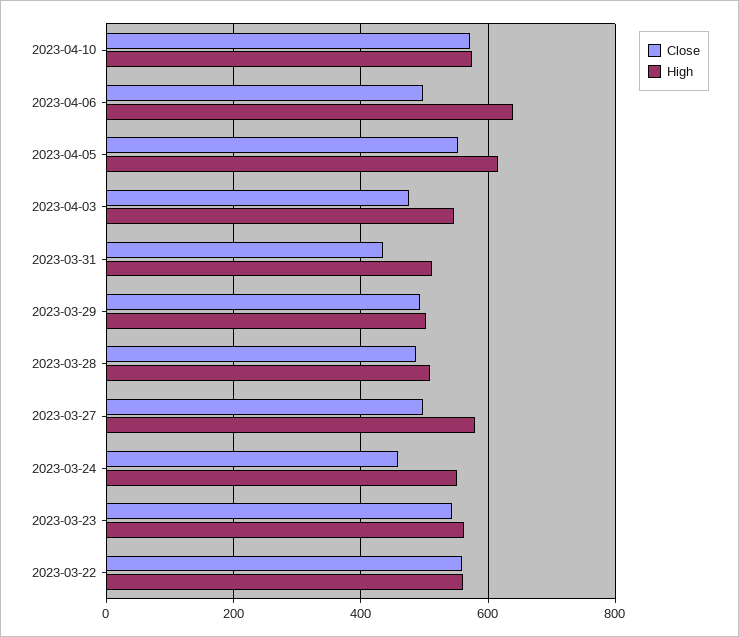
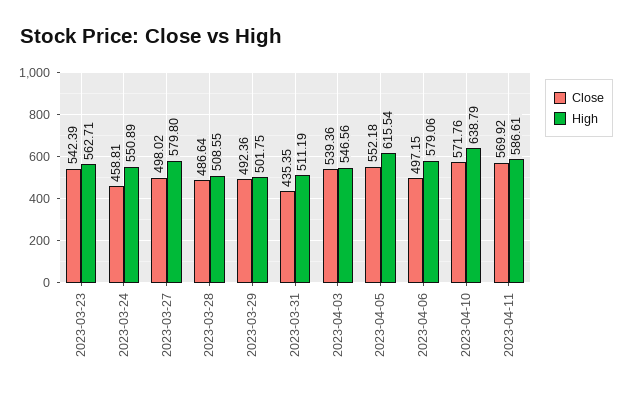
High, 2023-04-10: 580 -> 638.79
High, 2023-04-06: 640 -> 579.06
Close, 2023-04-03: 480 -> 539.36
Close, 2023-03-22: 560 -> none
High, 2023-03-22: 560 -> none
Close, 2023-04-11: none -> 569.92
High, 2023-04-11: none -> 586.61

